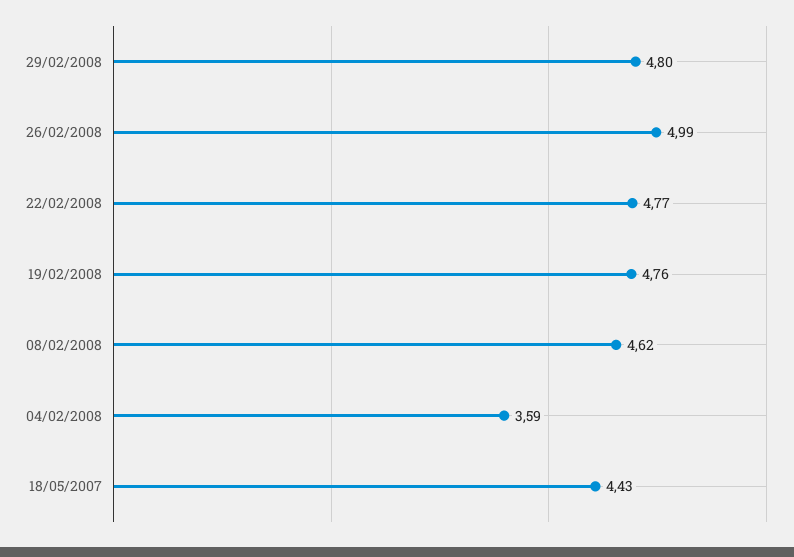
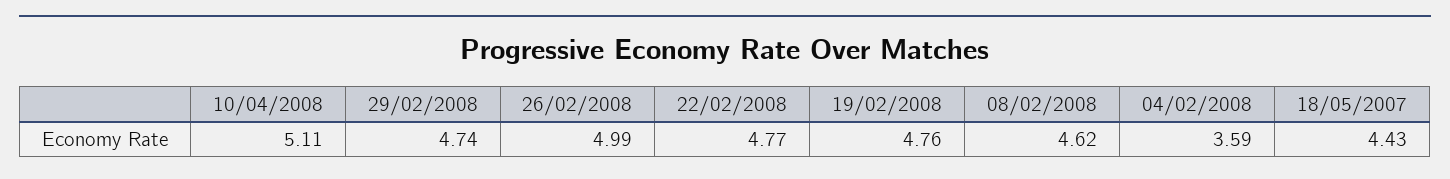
29/02/2008: 4.8 -> 4.74
10/04/2008: none -> 5.11

